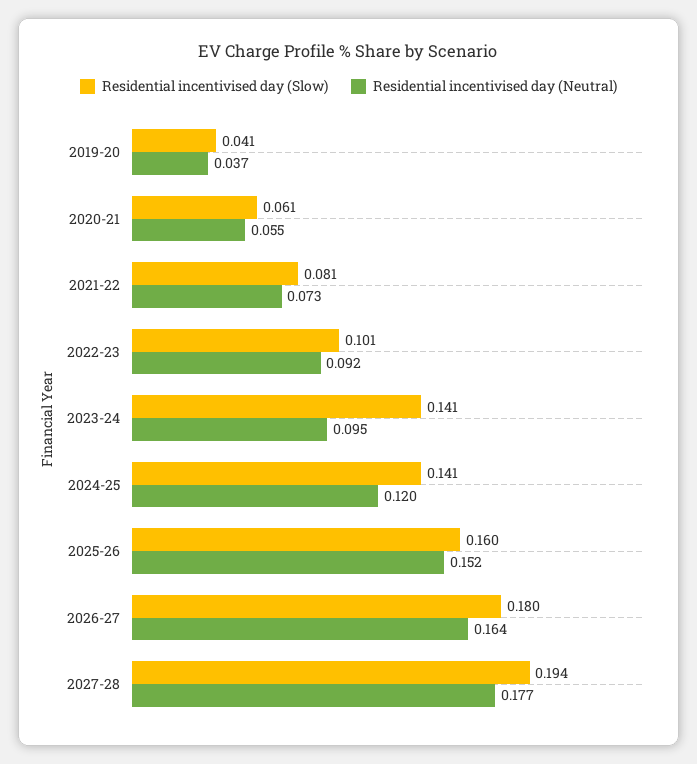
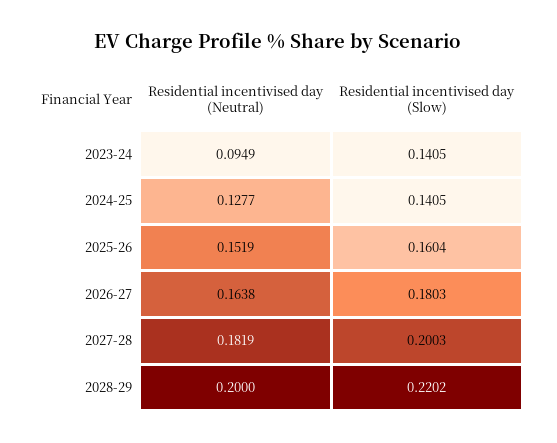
Residential incentivised day (Slow), 2019-20: 0.041 -> none
Residential incentivised day (Neutral), 2019-20: 0.037 -> none
Residential incentivised day (Slow), 2020-21: 0.061 -> none
Residential incentivised day (Neutral), 2020-21: 0.055 -> none
Residential incentivised day (Slow), 2021-22: 0.081 -> none
Residential incentivised day (Neutral), 2021-22: 0.073 -> none
Residential incentivised day (Slow), 2022-23: 0.101 -> none
Residential incentivised day (Neutral), 2022-23: 0.092 -> none
Residential incentivised day (Neutral), 2024-25: 0.12 -> 0.1277
Residential incentivised day (Slow), 2027-28: 0.194 -> 0.2003
Residential incentivised day (Neutral), 2027-28: 0.177 -> 0.1819
Residential incentivised day (Neutral), 2028-29: none -> 0.2
Residential incentivised day (Slow), 2028-29: none -> 0.2202

